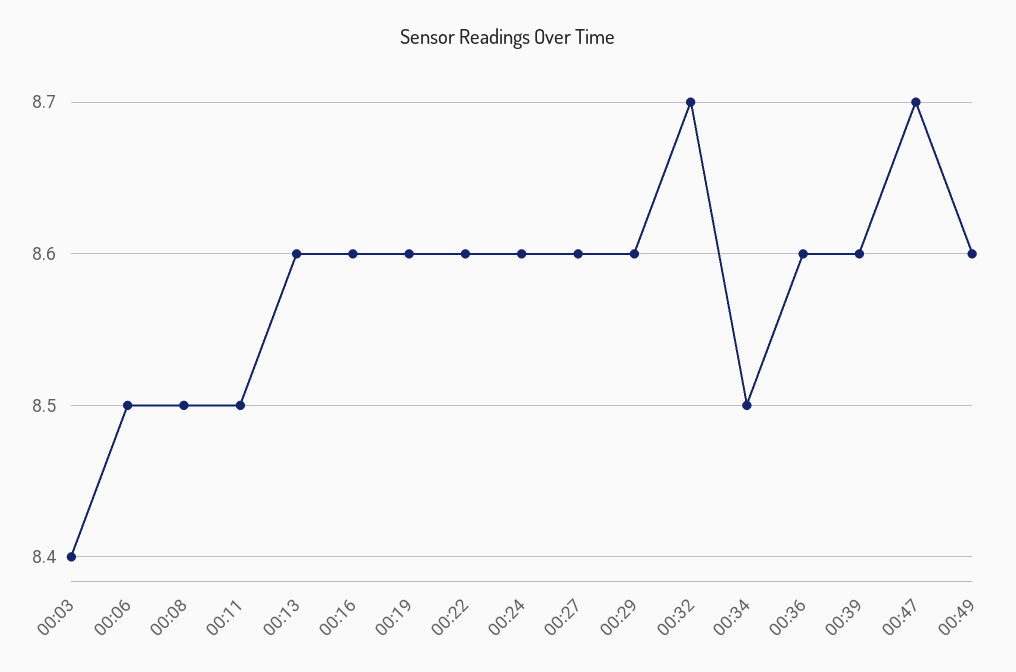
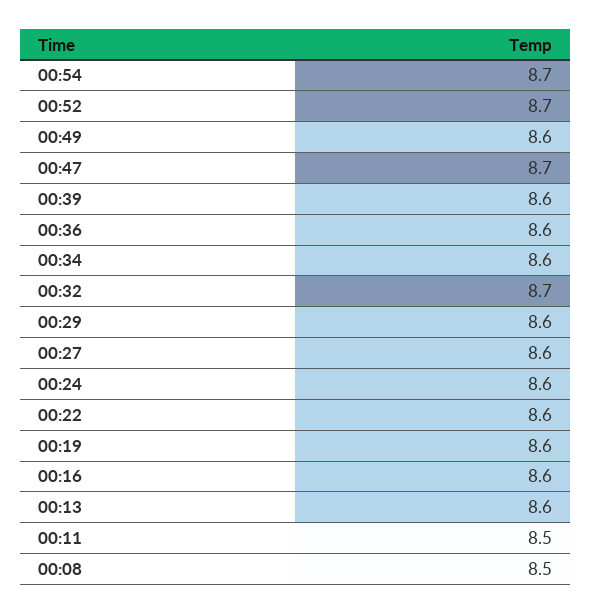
00:03: 8.4 -> none
00:06: 8.5 -> none
00:34: 8.5 -> 8.6
00:54: none -> 8.7
00:52: none -> 8.7

